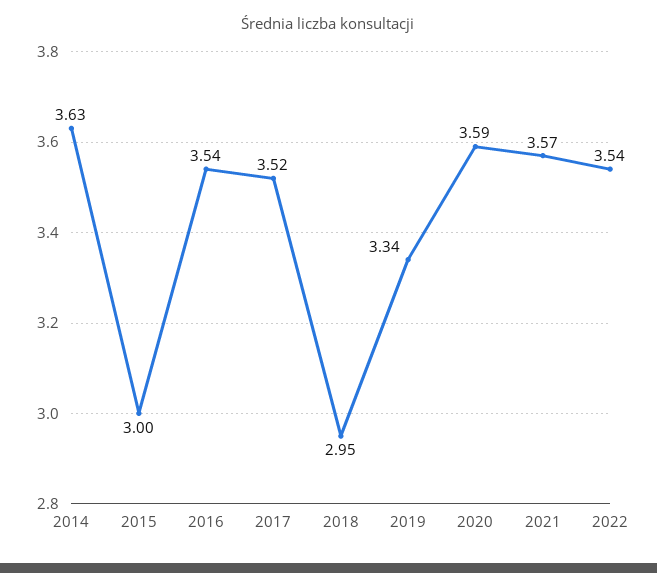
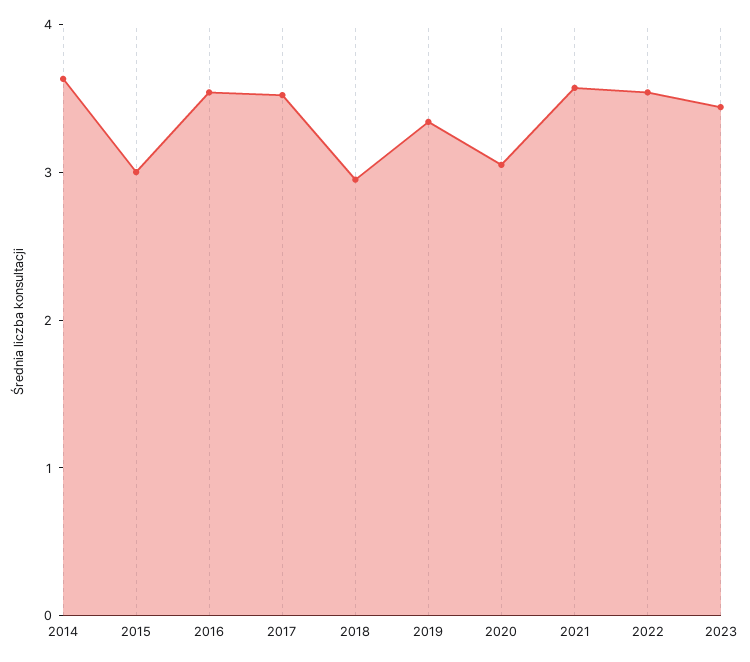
2020: 3.59 -> 3
2023: none -> 3.4

